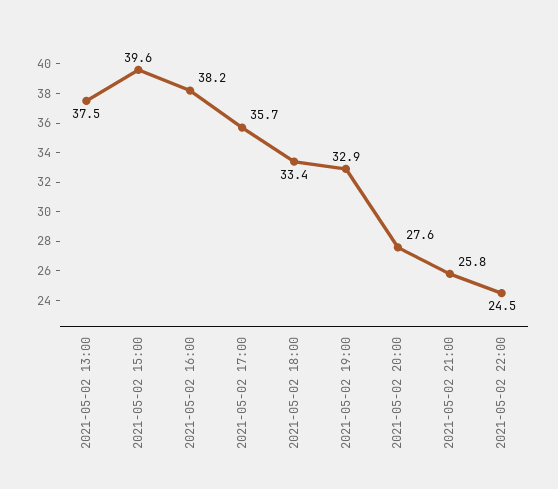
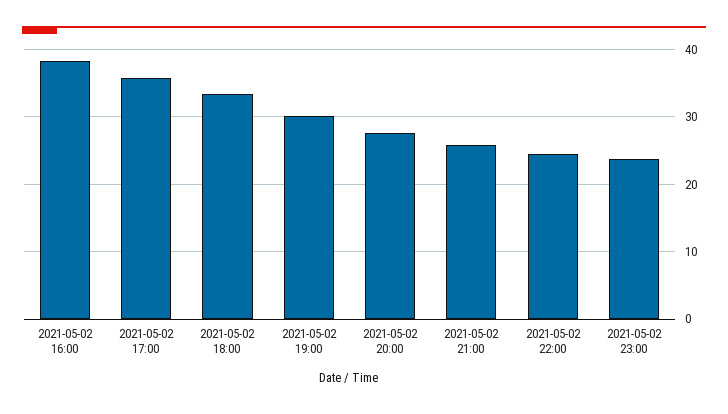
2021-05-02 13:00: 37.5 -> none
2021-05-02 15:00: 39.6 -> none
2021-05-02 19:00: 32.9 -> 30
2021-05-02 23:00: none -> 24

